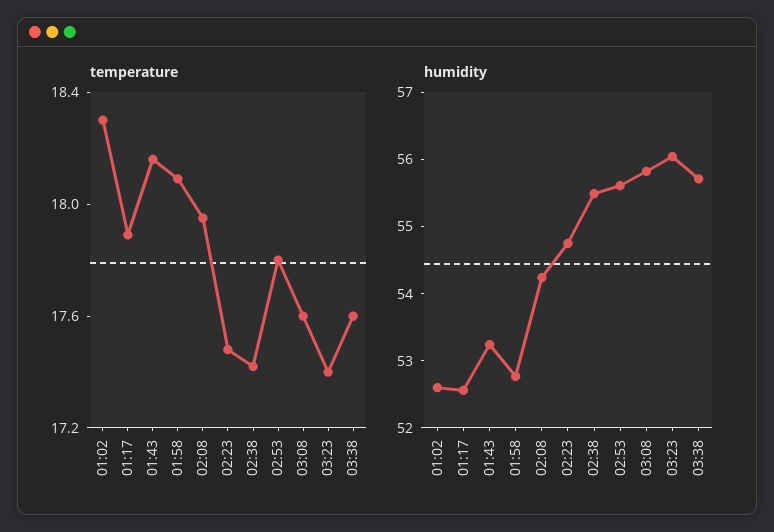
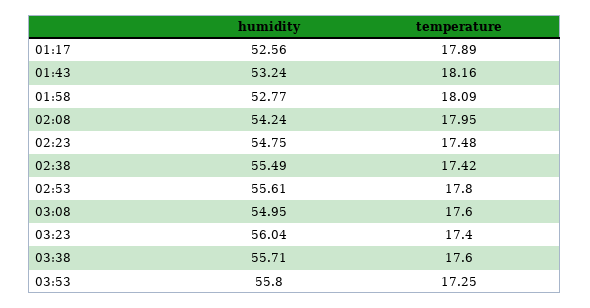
temperature, 01:02: 18.3 -> none
humidity, 01:02: 52.6 -> none
humidity, 03:08: 55.8 -> 54.95
humidity, 03:53: none -> 55.8
temperature, 03:53: none -> 17.25

